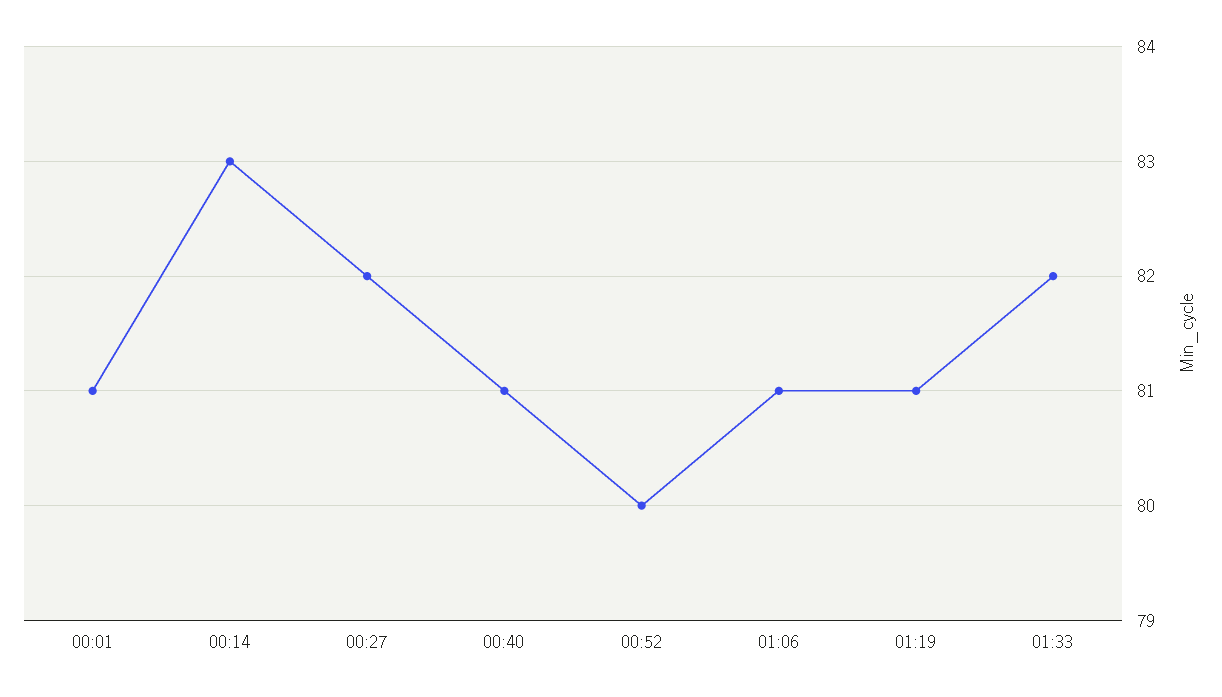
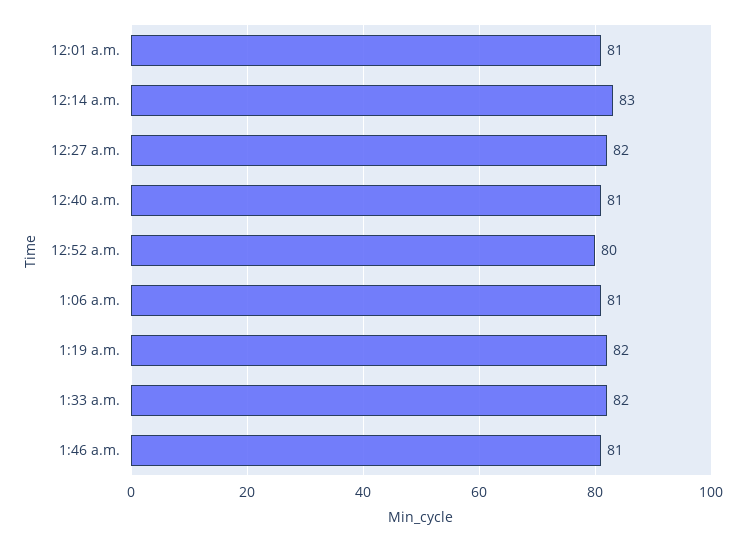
01:19: 81 -> 82
1:46 a.m.: none -> 81

